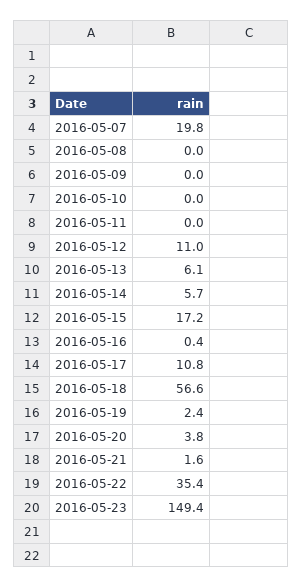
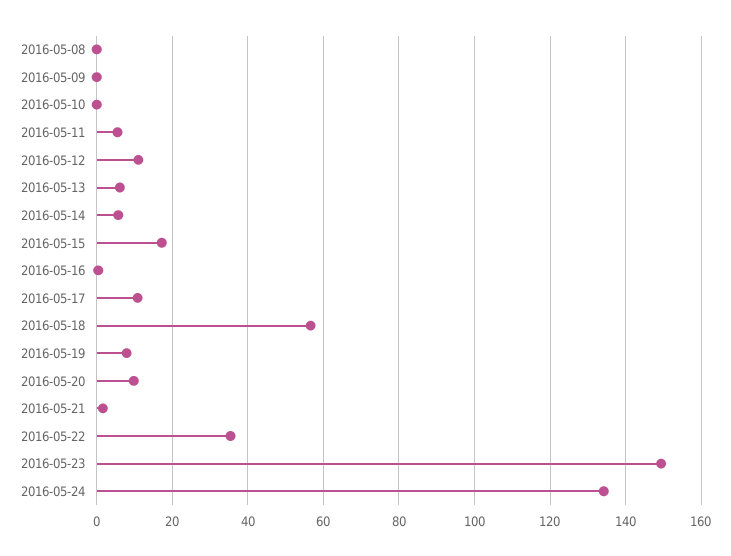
2016-05-07: 19.8 -> none
2016-05-11: 0 -> 6
2016-05-19: 2.4 -> 8
2016-05-20: 3.8 -> 10
2016-05-24: none -> 134

